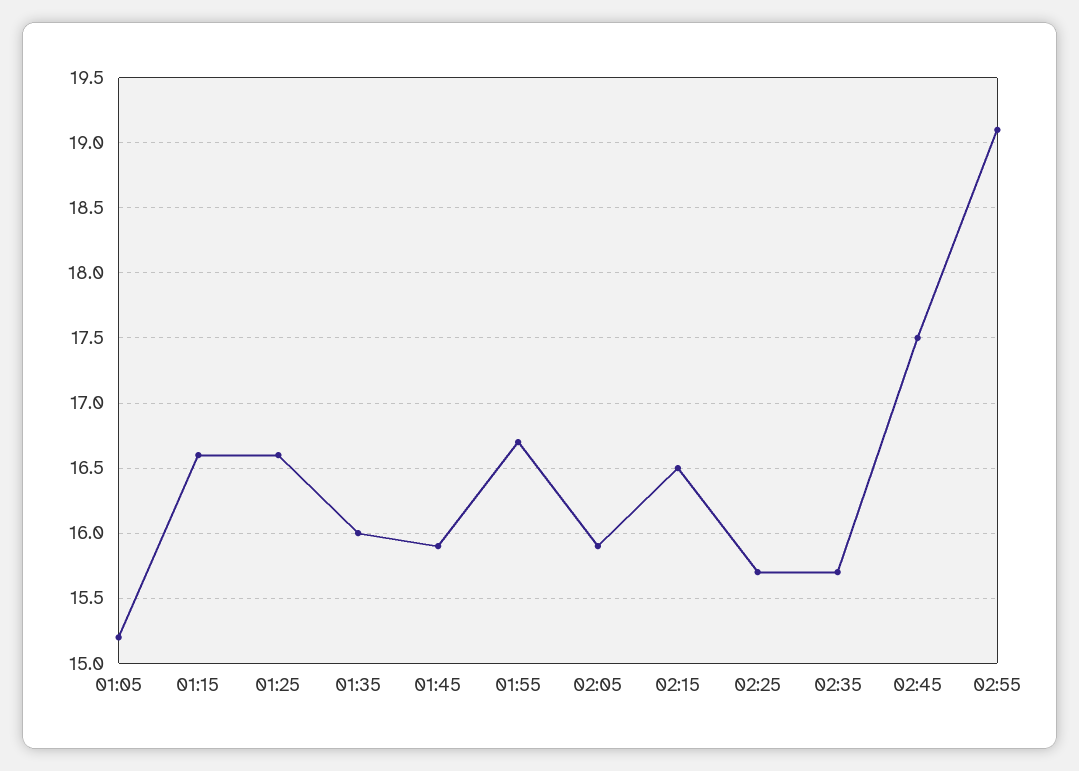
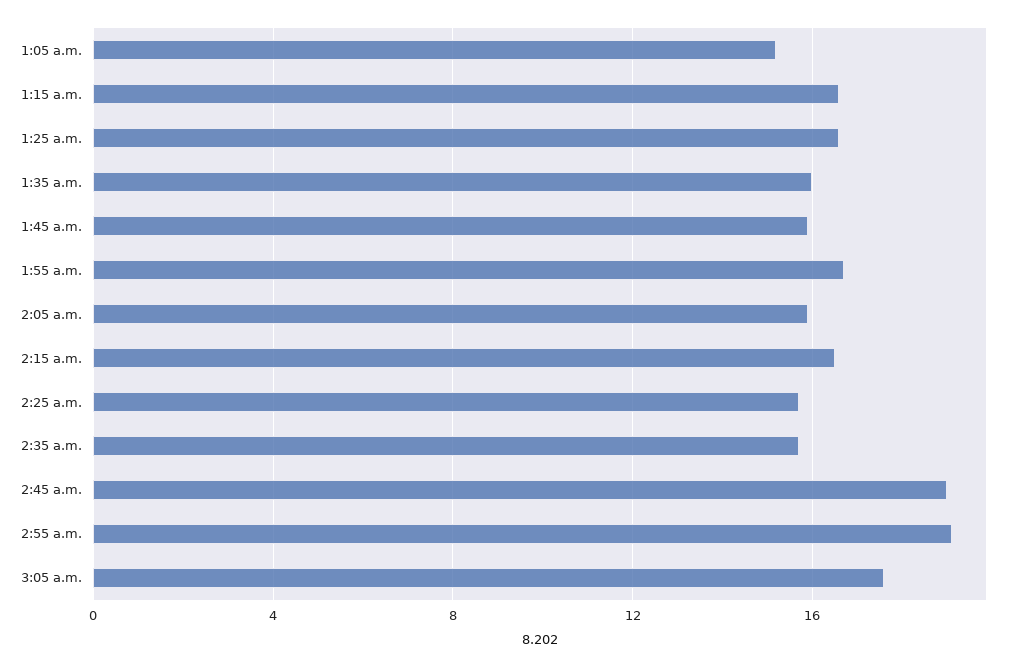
02:45: 17.5 -> 19
3:05 a.m.: none -> 17.5

